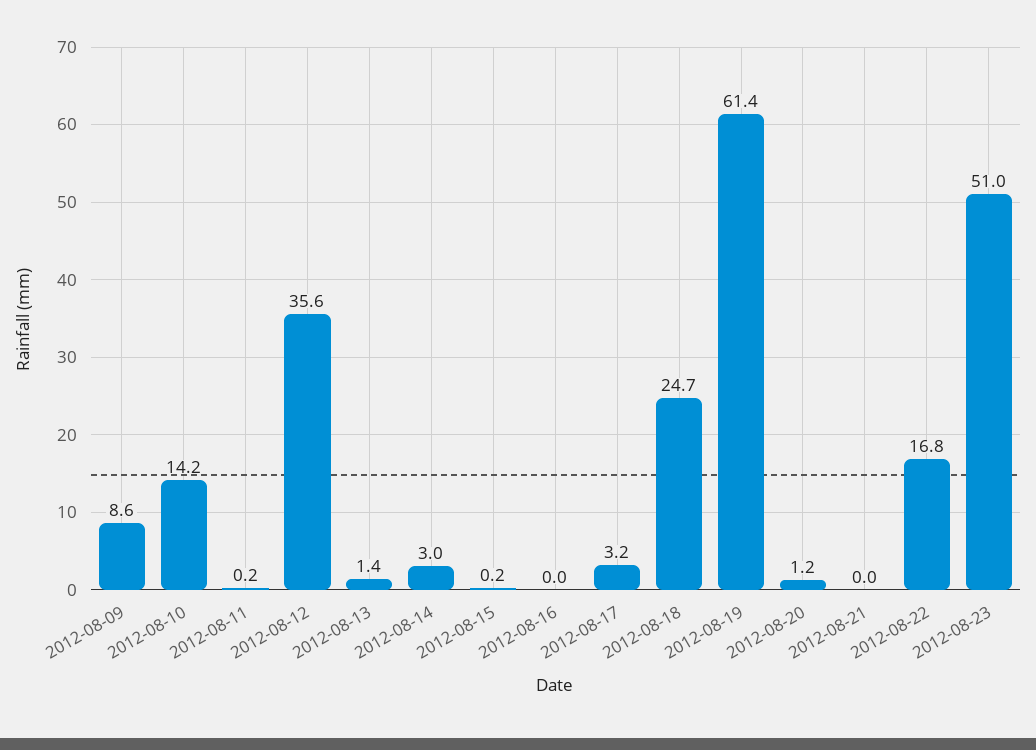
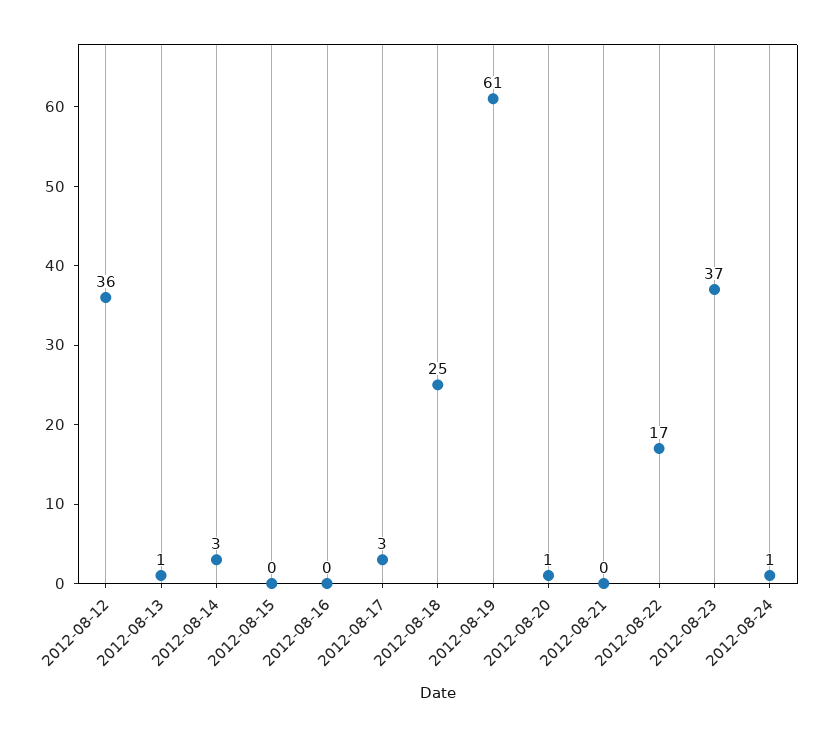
2012-08-09: 8.6 -> none
2012-08-10: 14.2 -> none
2012-08-11: 0.2 -> none
2012-08-23: 51 -> 37
2012-08-24: none -> 1

